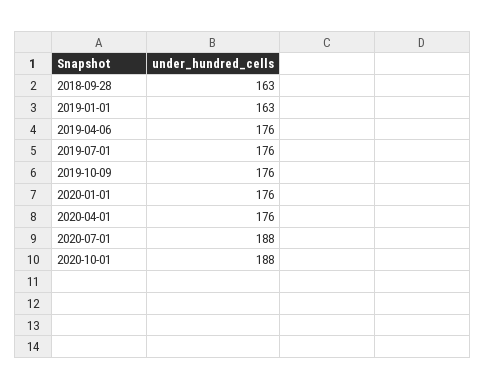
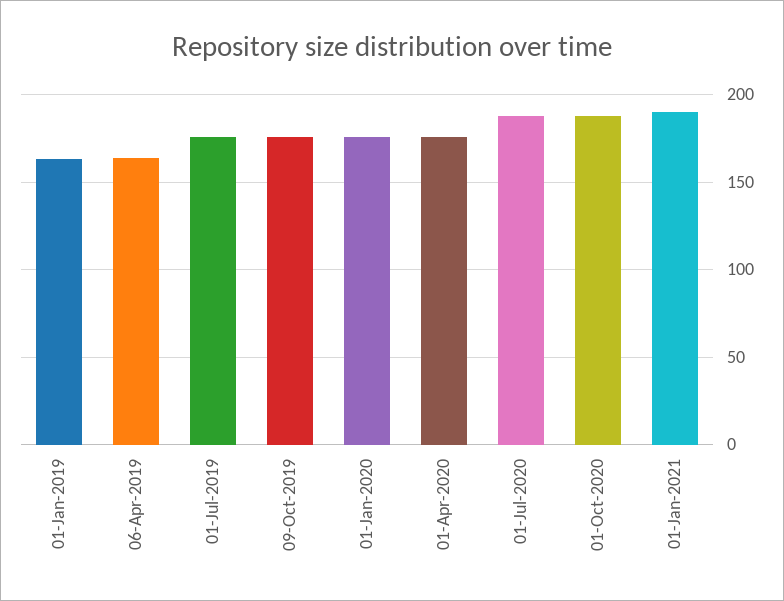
2018-09-28: 163 -> none
2019-04-06: 176 -> 165
01-Jan-2021: none -> 190

